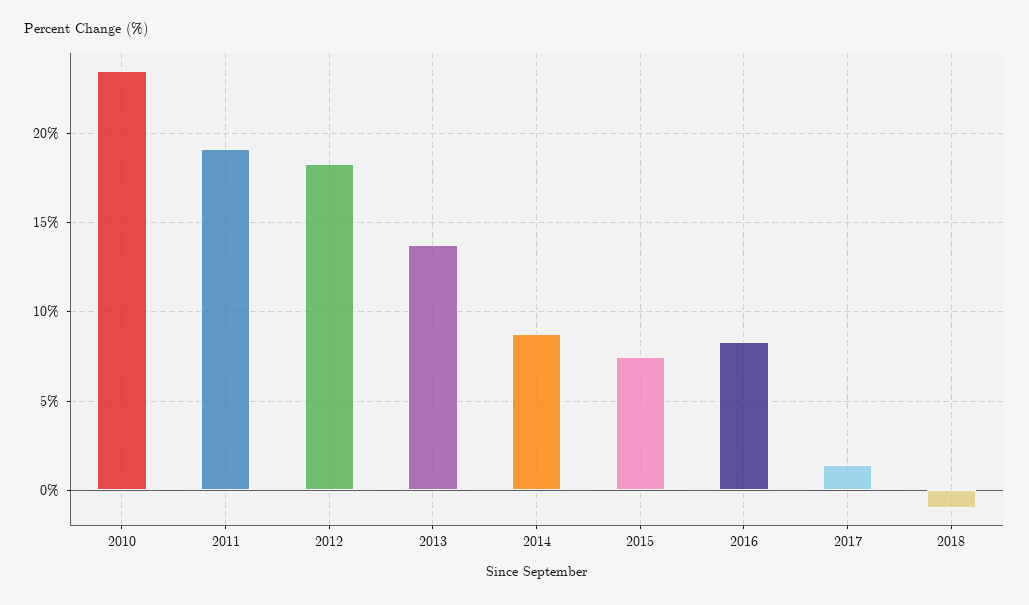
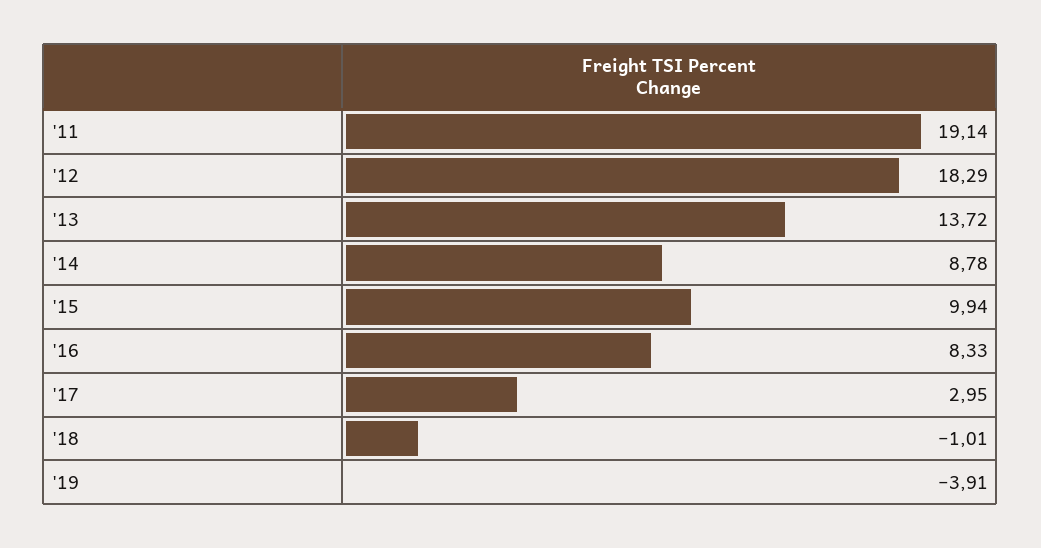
2010: 23.5 -> none
2015: 7.5 -> 9.94
2017: 1.5 -> 2.95
'19: none -> -3.91

